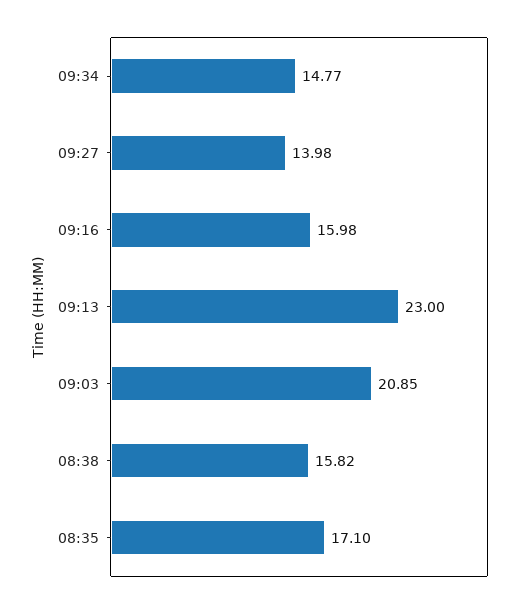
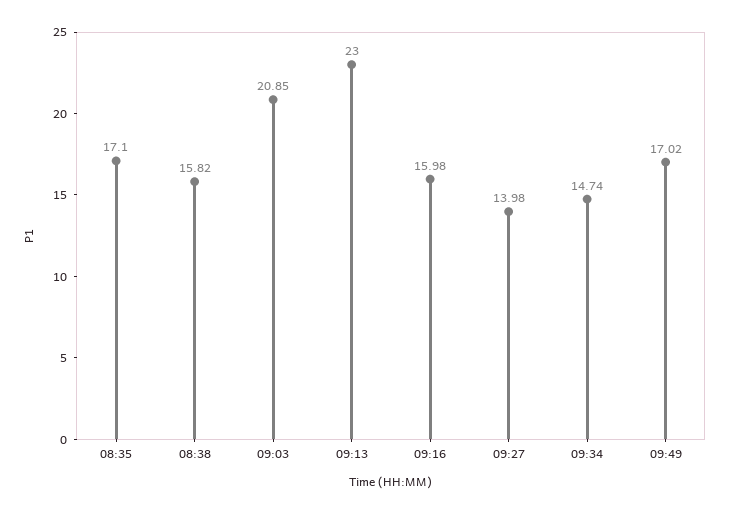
09:34: 14.77 -> 14.74
09:49: none -> 17.02

